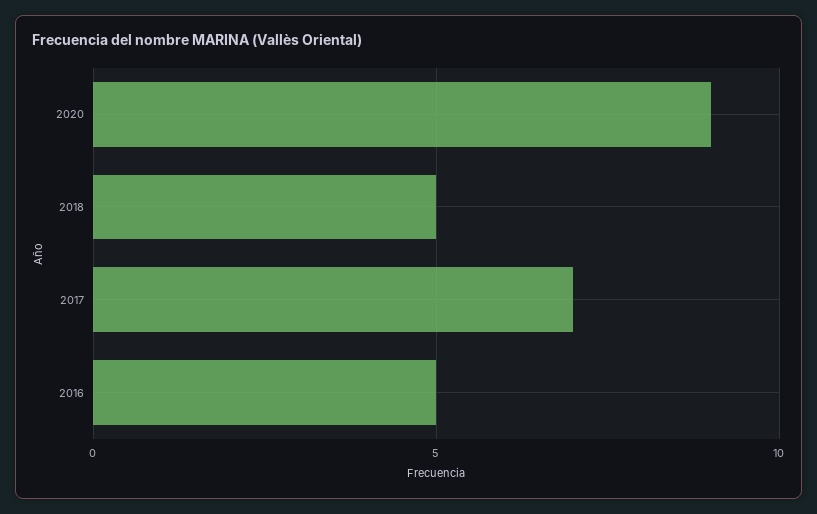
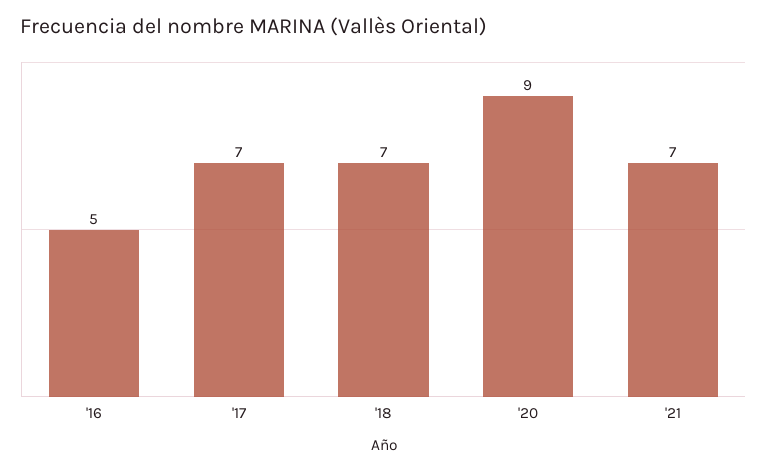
2018: 5 -> 7
'21: none -> 7

